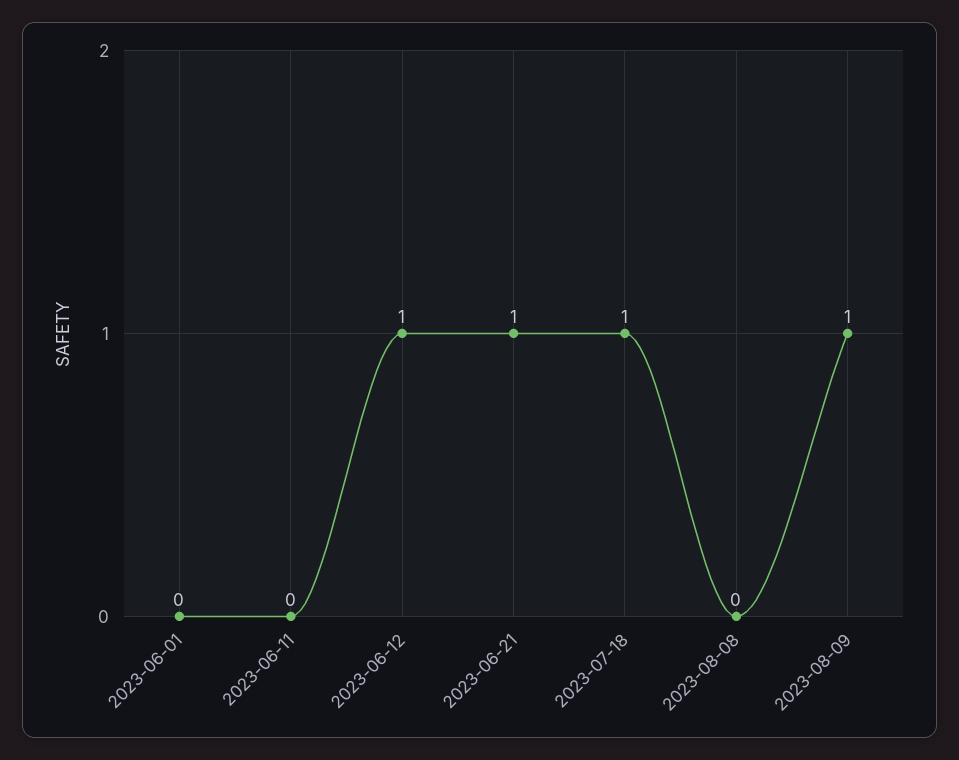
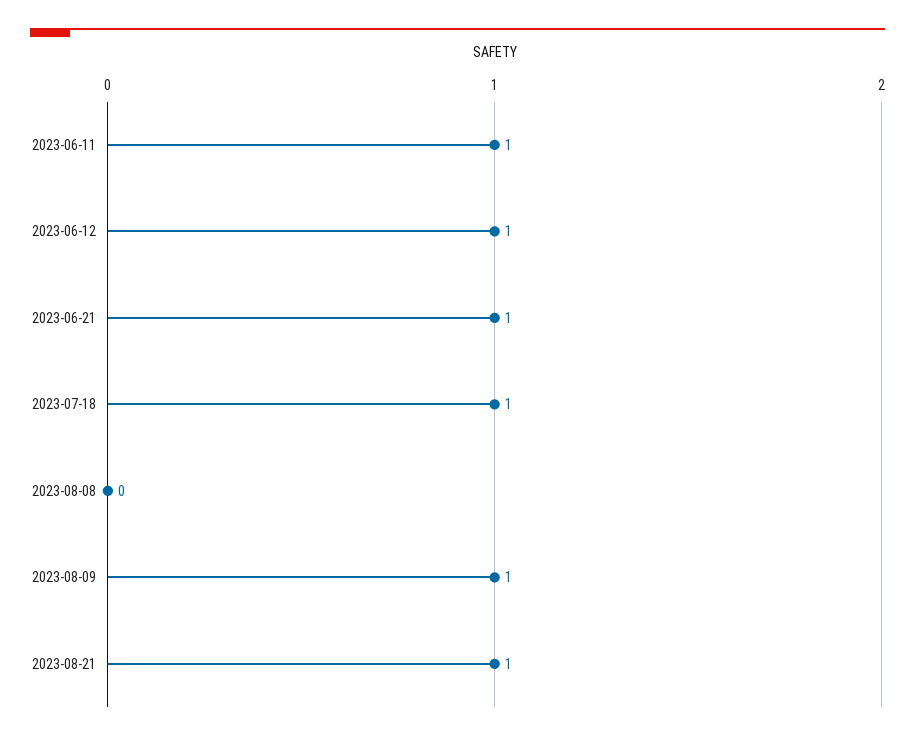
2023-06-01: 0 -> none
2023-06-11: 0 -> 1
2023-08-21: none -> 1

